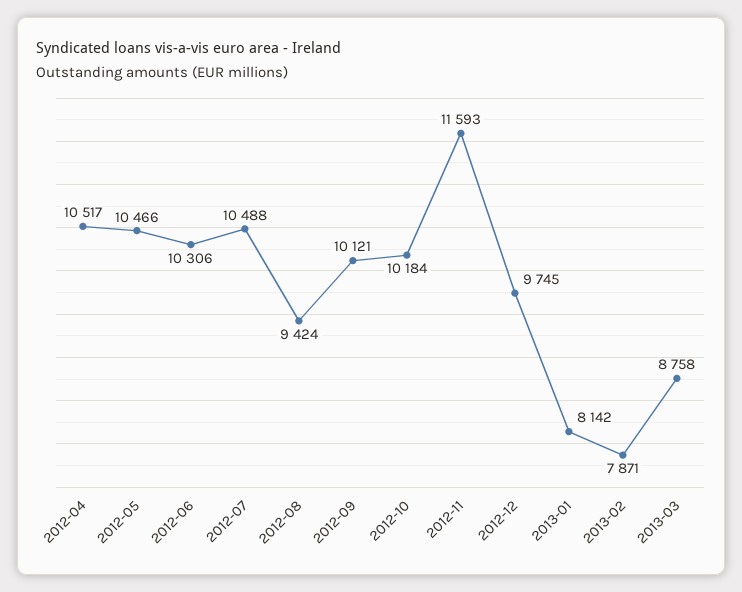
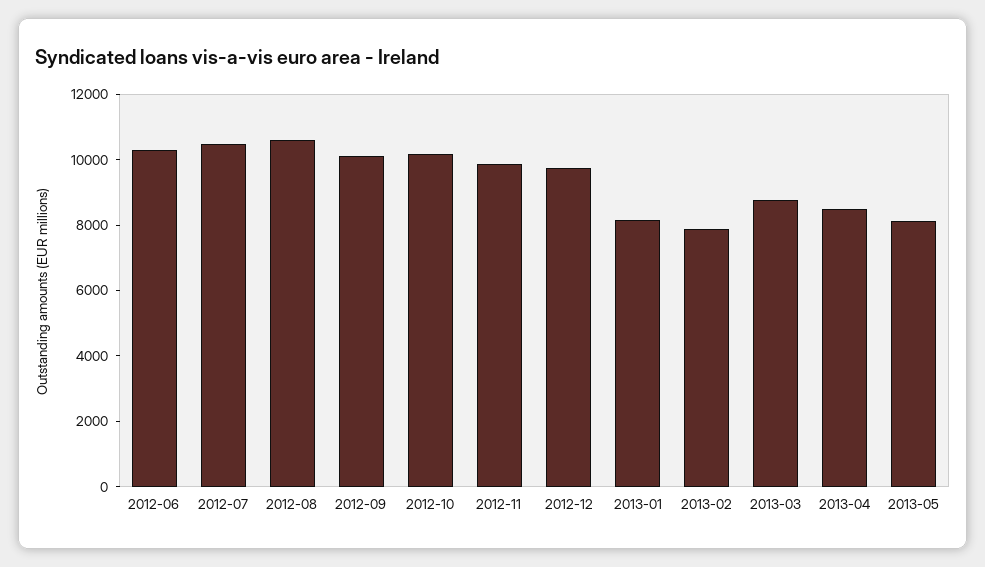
2012-04: 10517 -> none
2012-05: 10466 -> none
2012-08: 9424 -> 10500
2012-11: 11593 -> 10000
2013-04: none -> 8500
2013-05: none -> 8000

